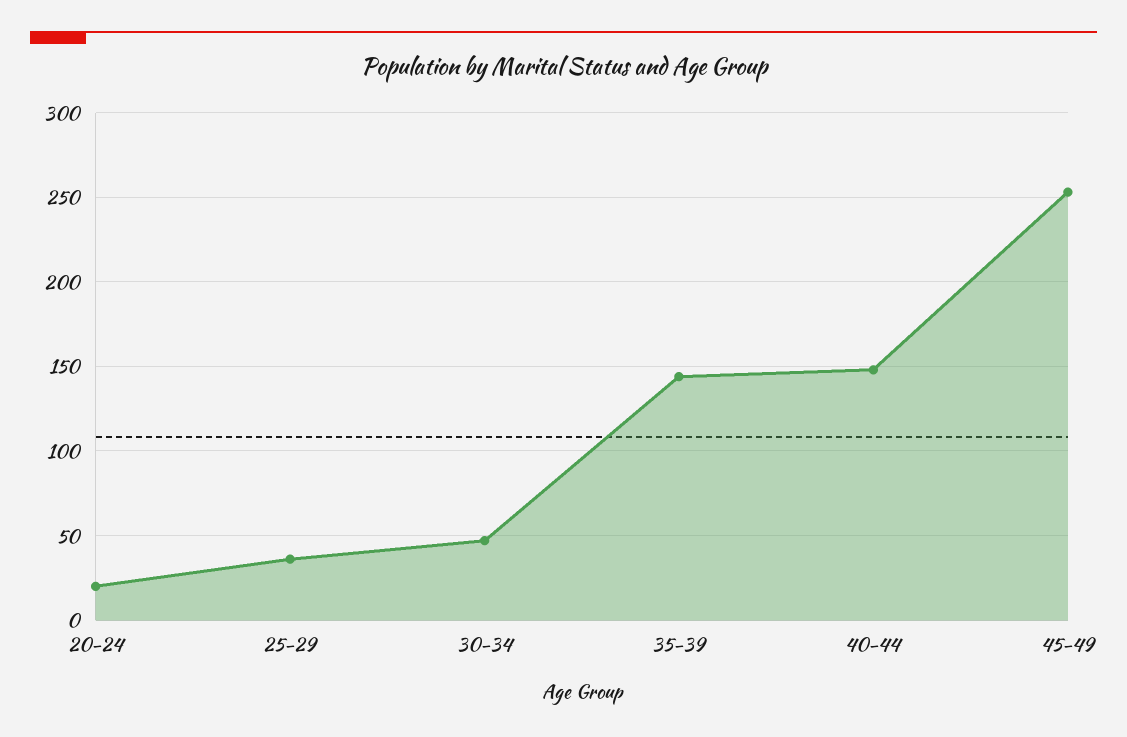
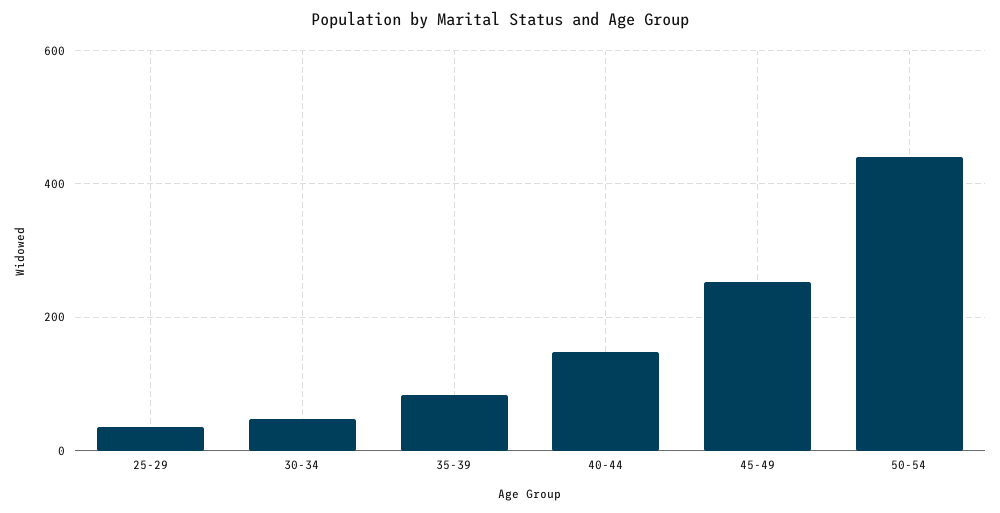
20-24: 20 -> none
35-39: 145 -> 80
50-54: none -> 440

